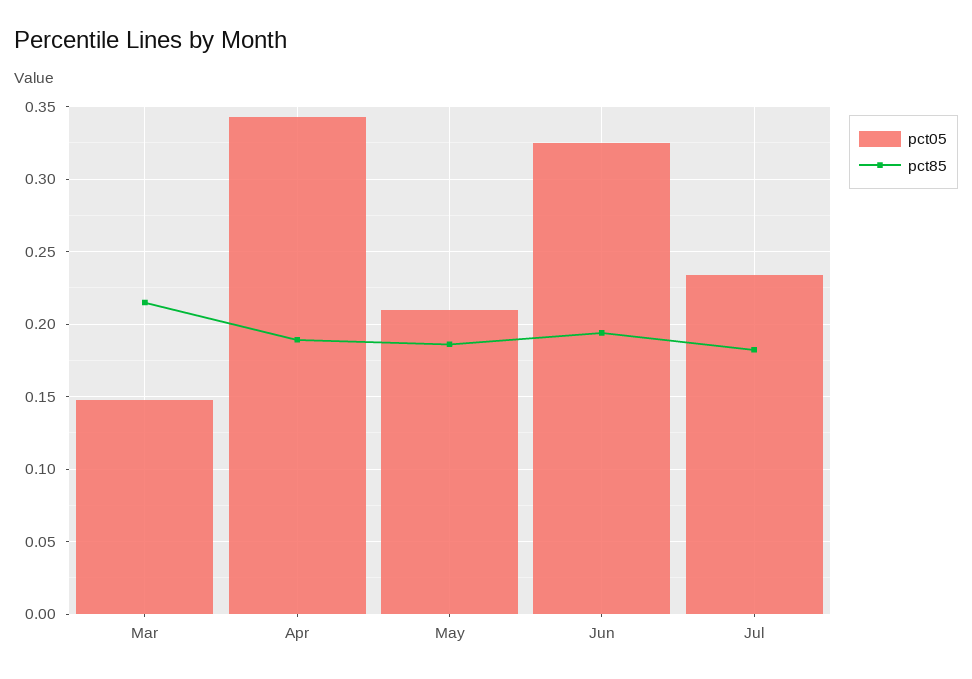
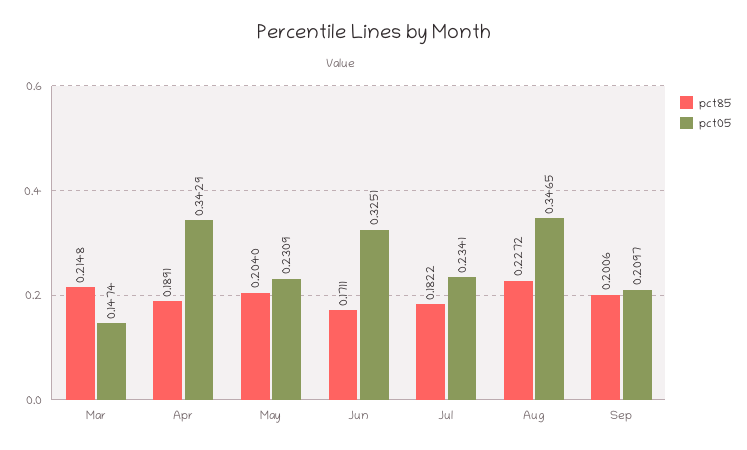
pct05, May: 0.21 -> 0.2309
pct85, May: 0.185 -> 0.204
pct85, Jun: 0.195 -> 0.1711
pct85, Aug: none -> 0.2272
pct05, Aug: none -> 0.3465
pct85, Sep: none -> 0.2006
pct05, Sep: none -> 0.2097

